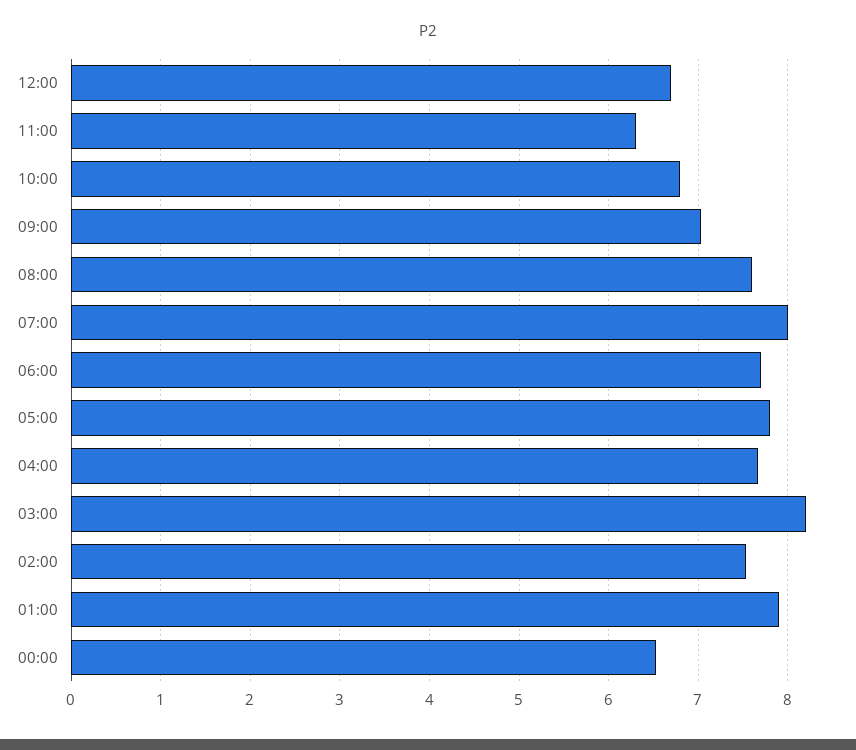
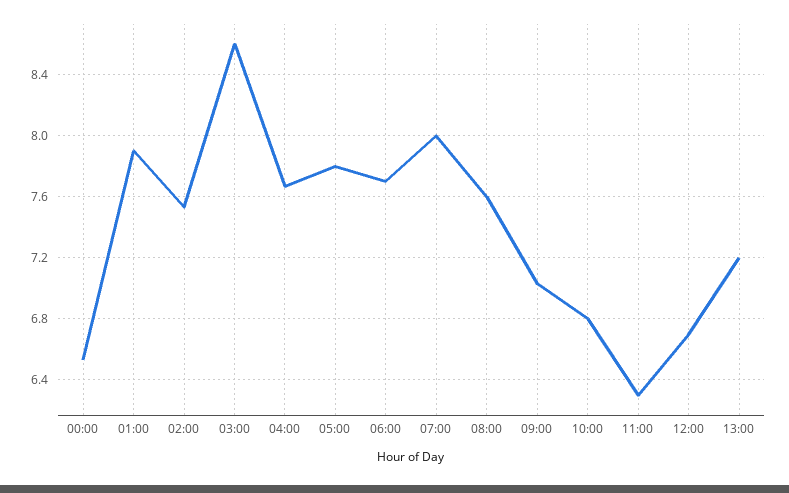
03:00: 8.2 -> 8.6
13:00: none -> 7.2

